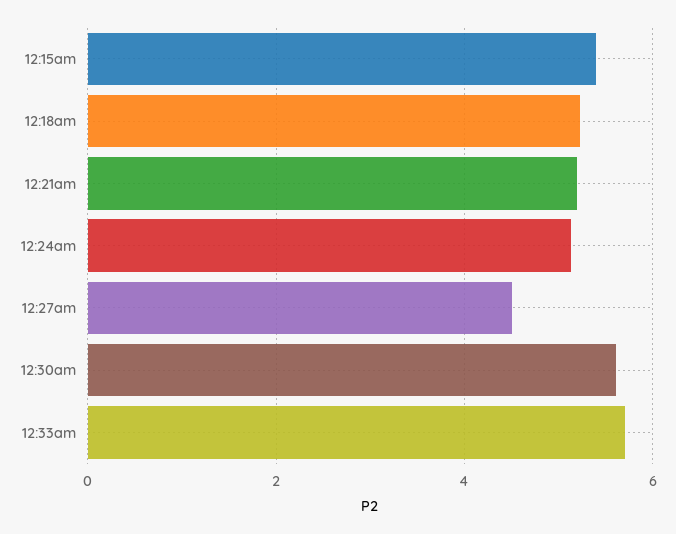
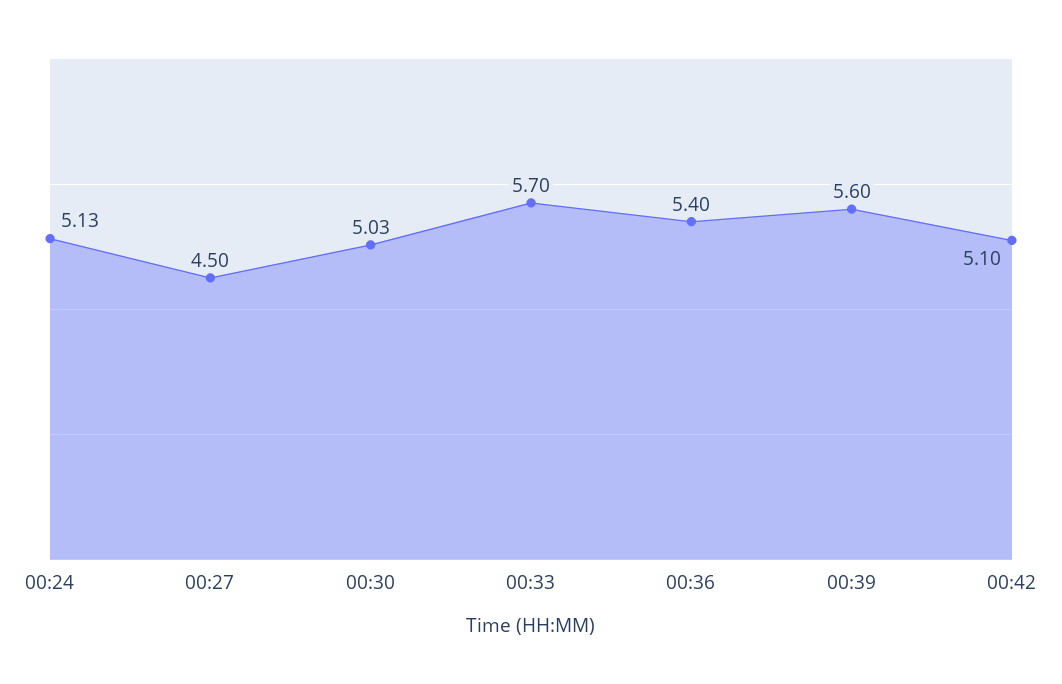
12:15am: 5.4 -> none
12:18am: 5.2 -> none
12:21am: 5.2 -> none
12:30am: 5.6 -> 5.03
00:36: none -> 5.4
00:39: none -> 5.6
00:42: none -> 5.1

